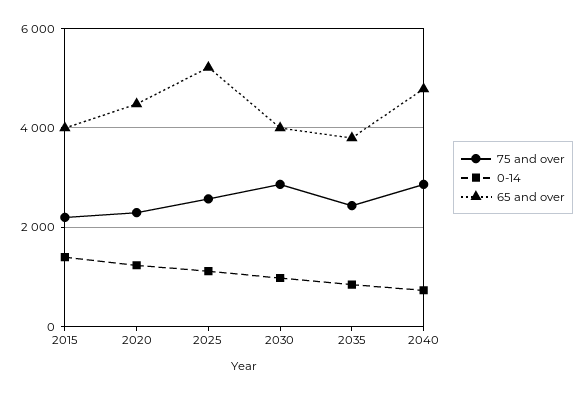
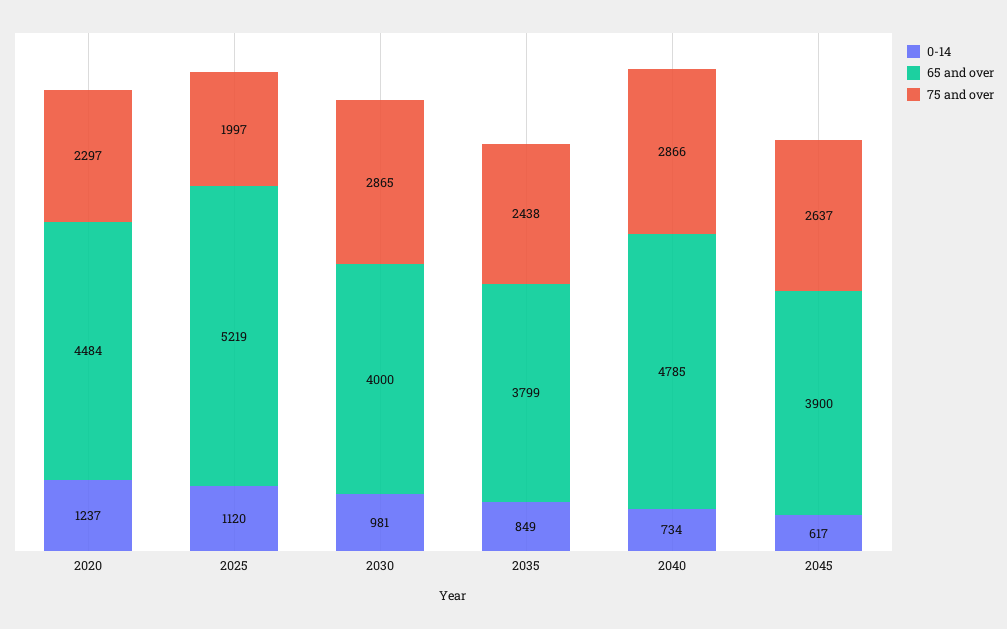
75 and over, 2015: 2200 -> none
0-14, 2015: 1400 -> none
65 and over, 2015: 4000 -> none
75 and over, 2025: 2600 -> 1997
0-14, 2045: none -> 617
65 and over, 2045: none -> 3900
75 and over, 2045: none -> 2637

